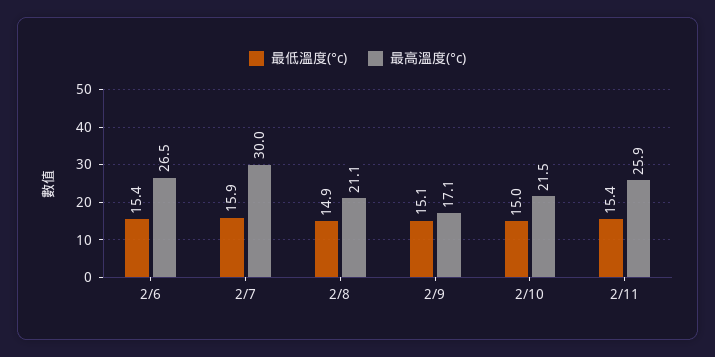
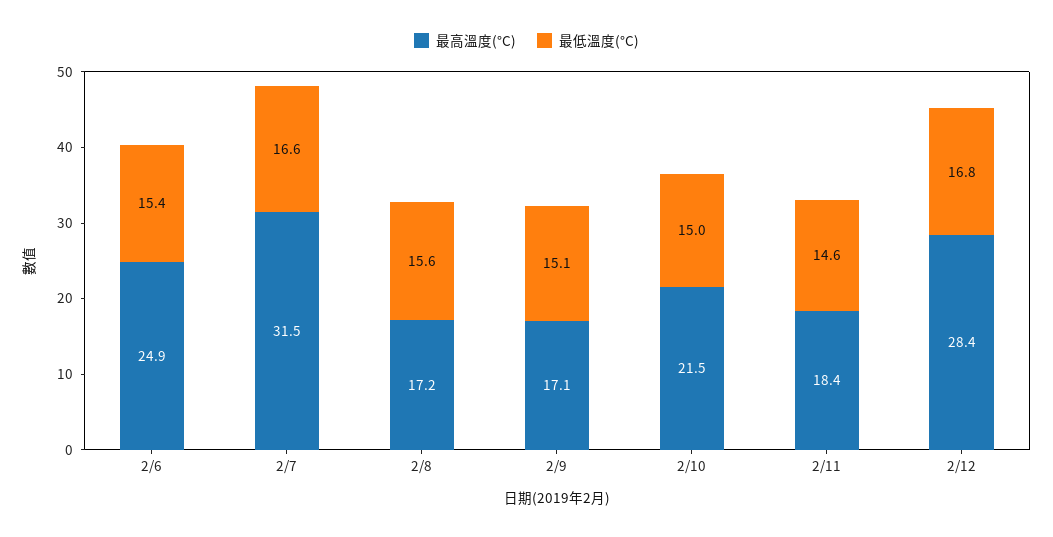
最高溫度(°c), 2/6: 26.5 -> 24.9
最低溫度(°c), 2/7: 15.9 -> 16.6
最高溫度(°c), 2/7: 30 -> 31.5
最低溫度(°c), 2/8: 14.9 -> 15.6
最高溫度(°c), 2/8: 21.1 -> 17.2
最低溫度(°c), 2/11: 15.4 -> 14.6
最高溫度(°c), 2/11: 25.9 -> 18.4
最高溫度(°c), 2/12: none -> 28.4
最低溫度(°c), 2/12: none -> 16.8

